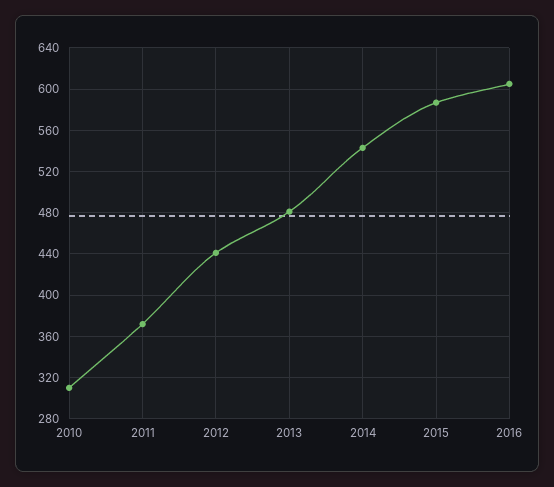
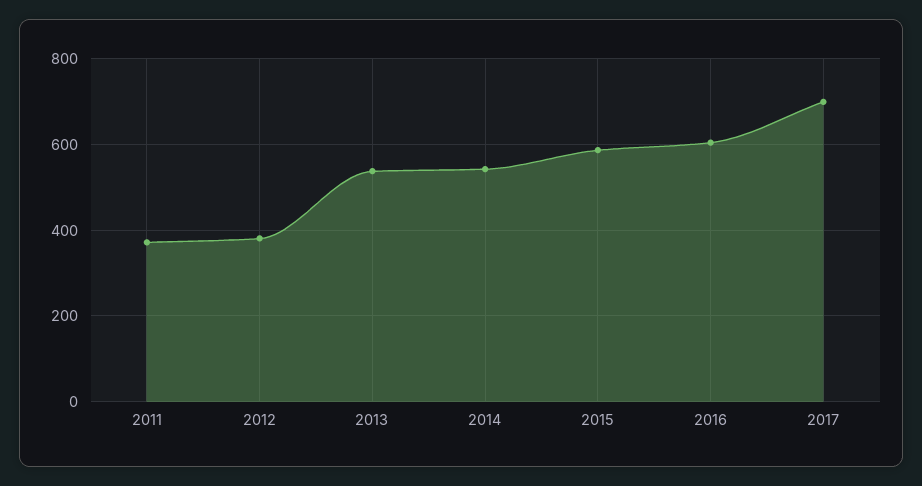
2010: 310 -> none
2012: 440 -> 380
2013: 480 -> 540
2017: none -> 700

